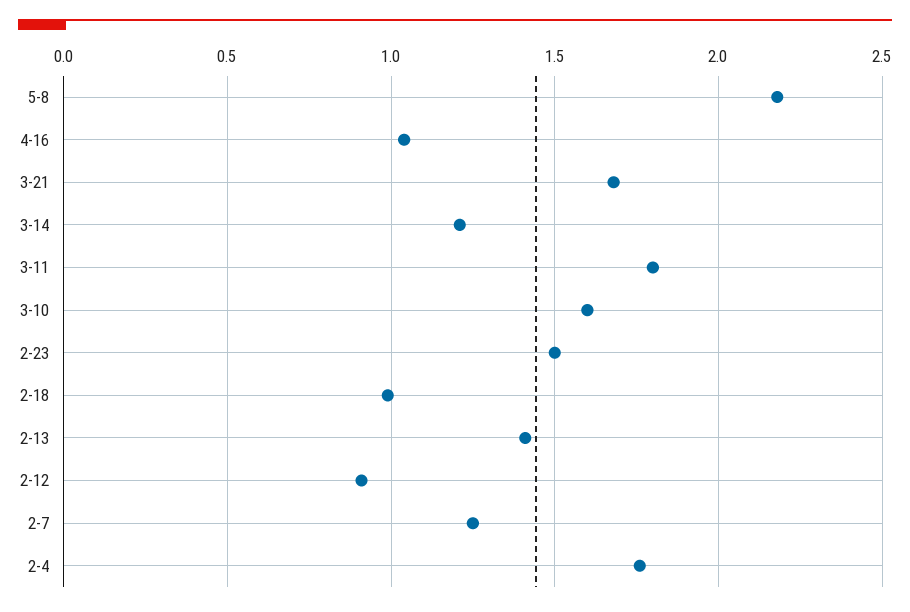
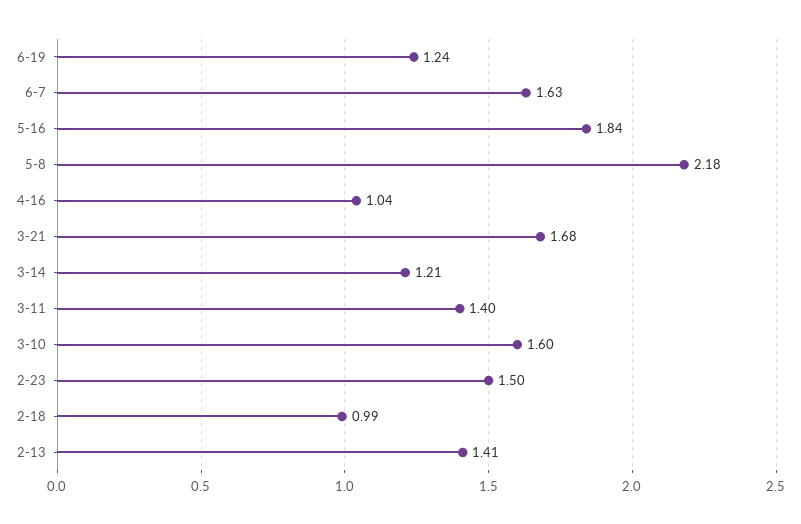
3-11: 1.8 -> 1.4
2-12: 0.9 -> none
2-7: 1.25 -> none
2-4: 1.75 -> none
6-19: none -> 1.24
6-7: none -> 1.63
5-16: none -> 1.84

